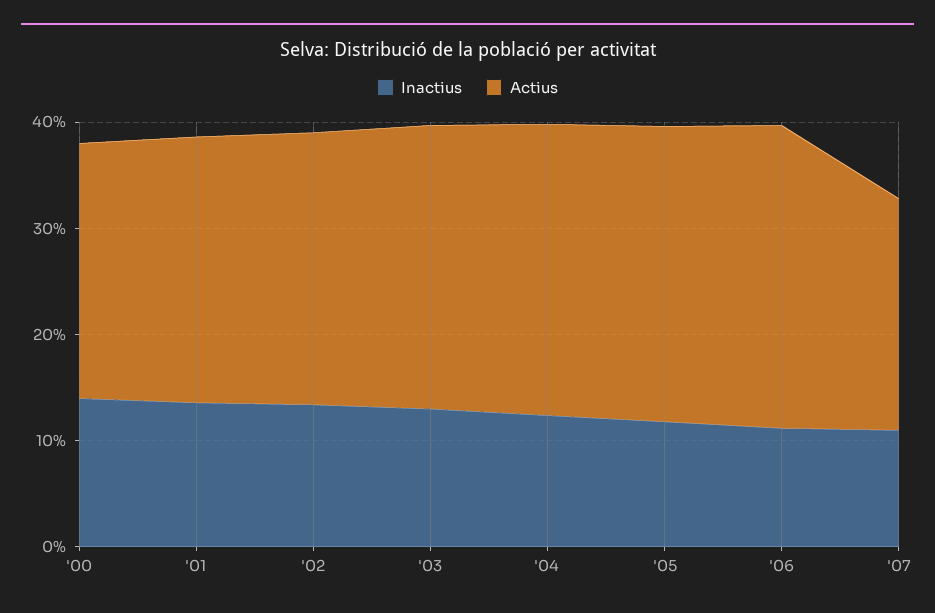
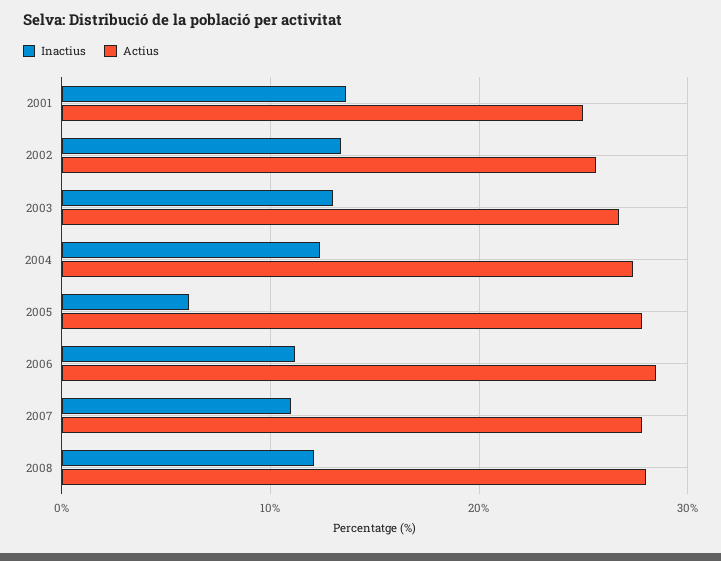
Inactius, '00: 14 -> none
Actius, '00: 24 -> none
Inactius, '05: 12 -> 6
Actius, '07: 22 -> 28
Inactius, 2008: none -> 12
Actius, 2008: none -> 28

